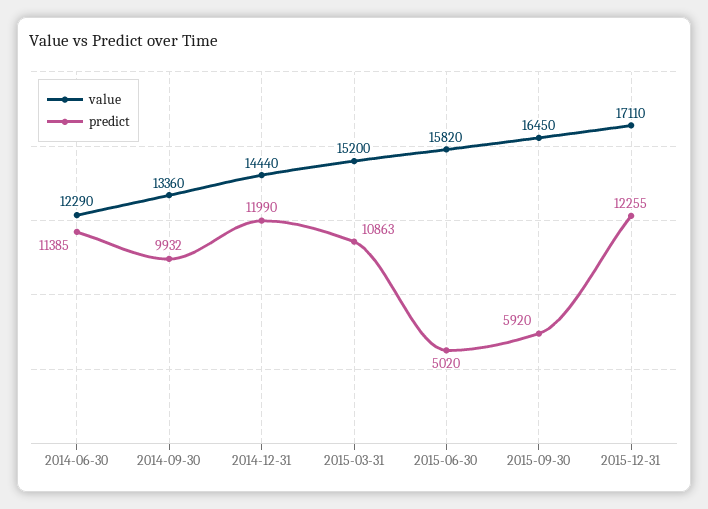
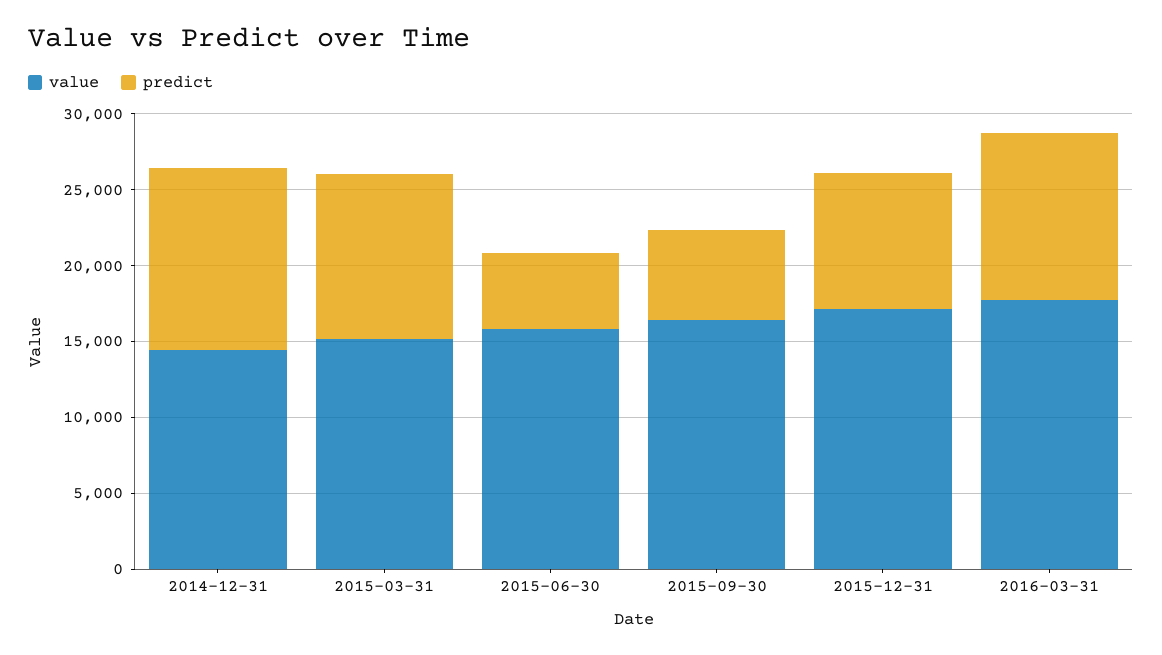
value, 2014-06-30: 12290 -> none
predict, 2014-06-30: 11385 -> none
value, 2014-09-30: 13360 -> none
predict, 2014-09-30: 9932 -> none
predict, 2015-12-31: 12255 -> 9000
value, 2016-03-31: none -> 18000
predict, 2016-03-31: none -> 11000

